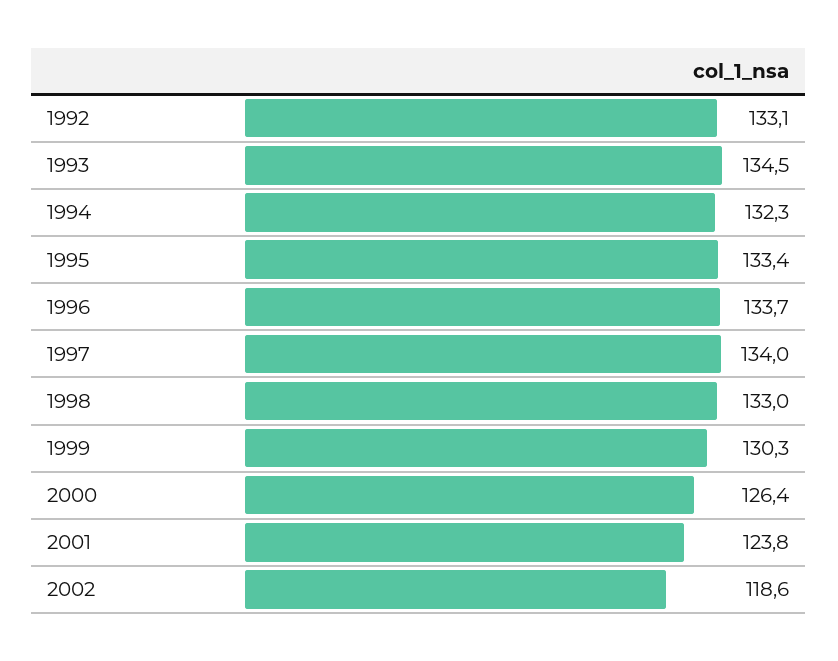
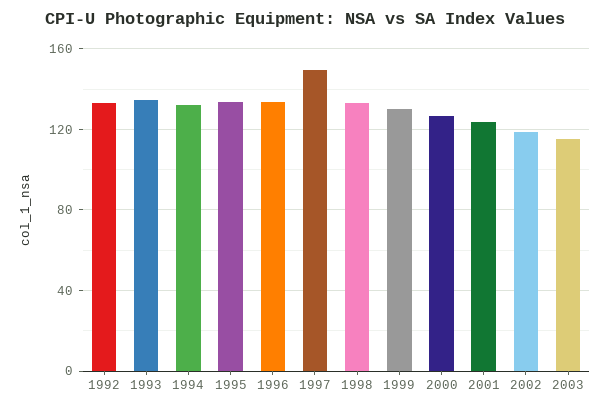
1997: 134 -> 150
2003: none -> 115

